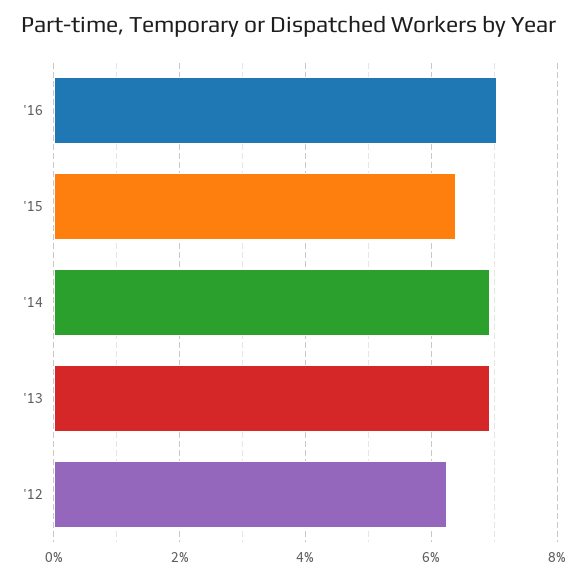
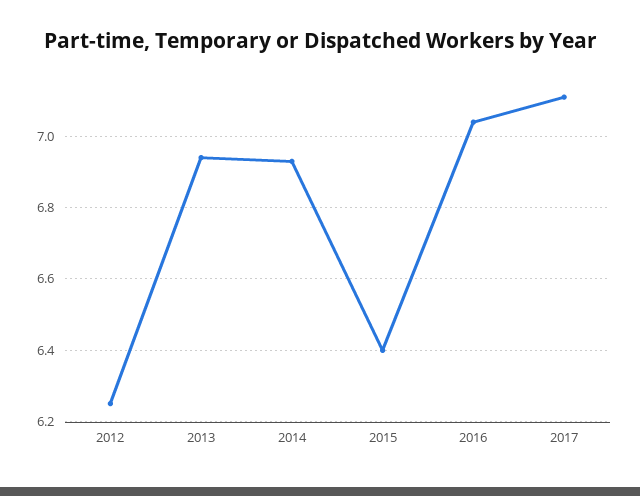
2017: none -> 7.1

